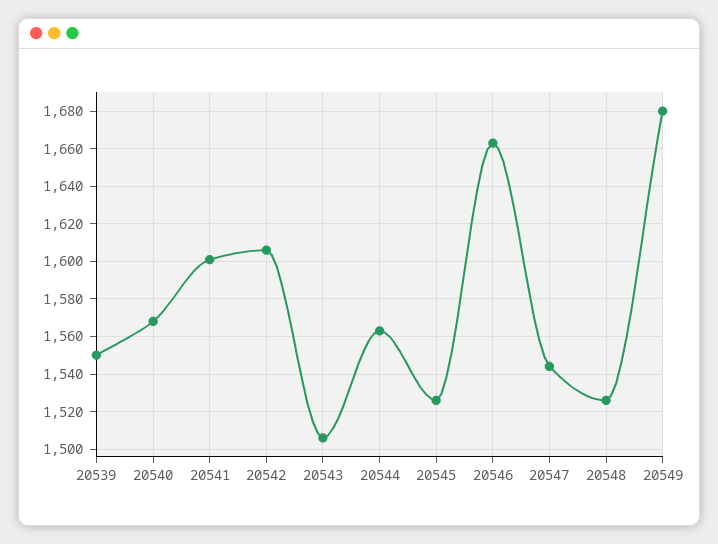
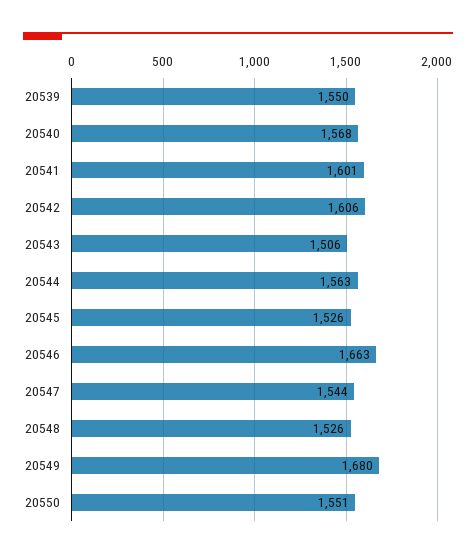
20550: none -> 1551

